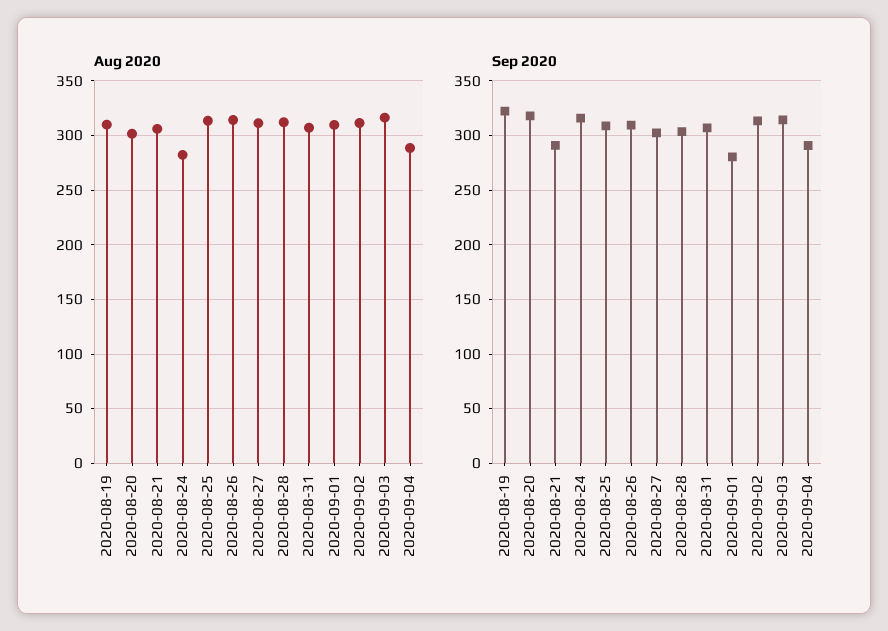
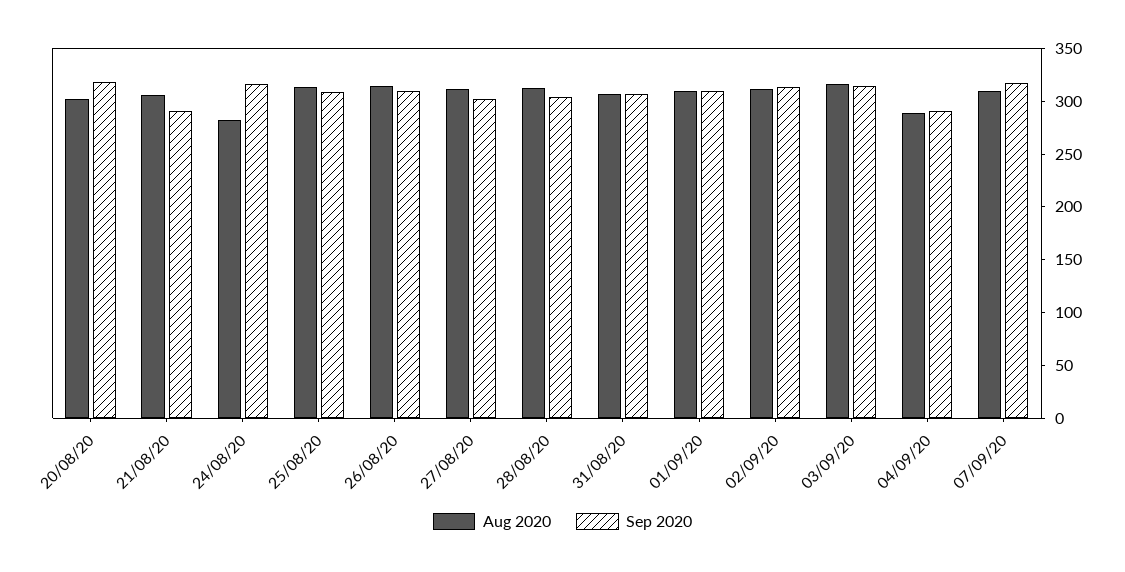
Aug 2020, 2020-08-19: 310 -> none
Sep 2020, 2020-08-19: 320 -> none
Sep 2020, 2020-09-01: 280 -> 310
Aug 2020, 07/09/20: none -> 310
Sep 2020, 07/09/20: none -> 320

